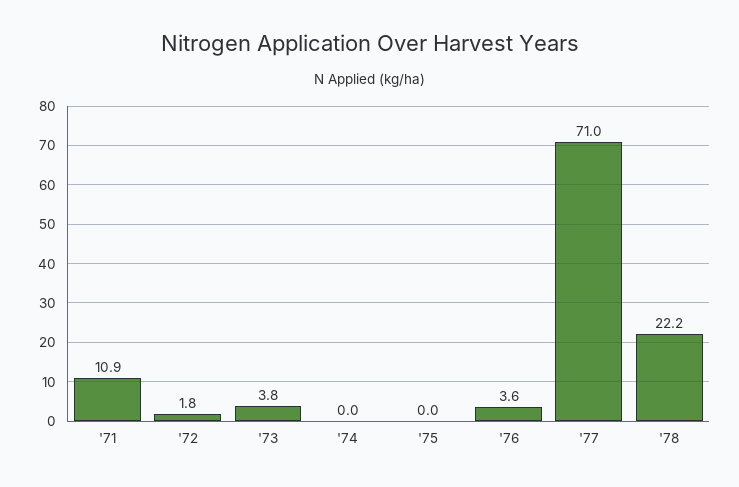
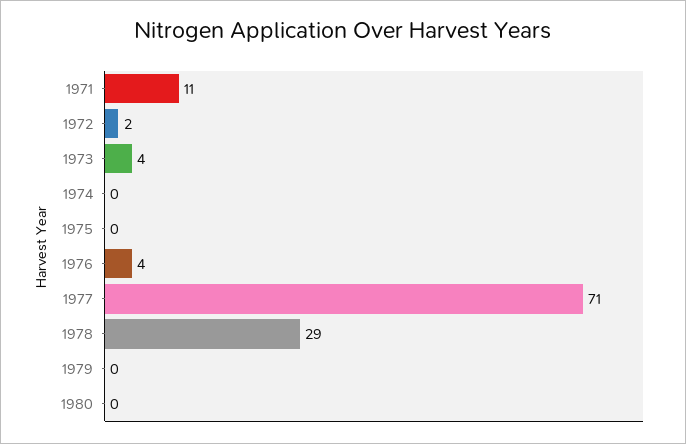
'78: 22.2 -> 29
1979: none -> 0
1980: none -> 0

